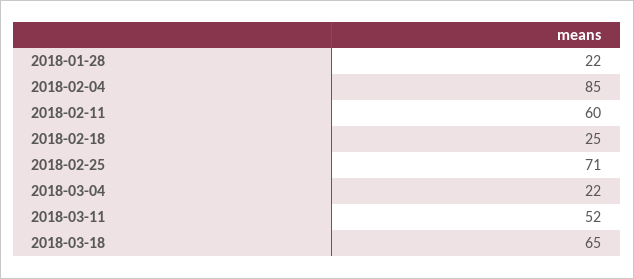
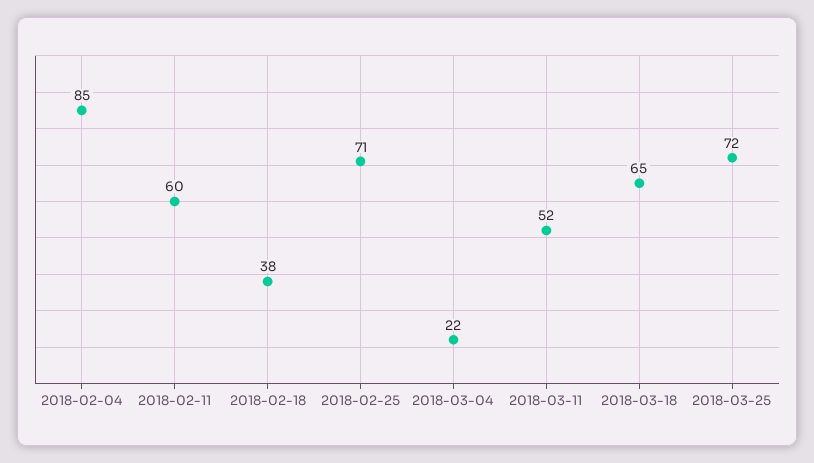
2018-01-28: 22 -> none
2018-02-18: 25 -> 38
2018-03-25: none -> 72

